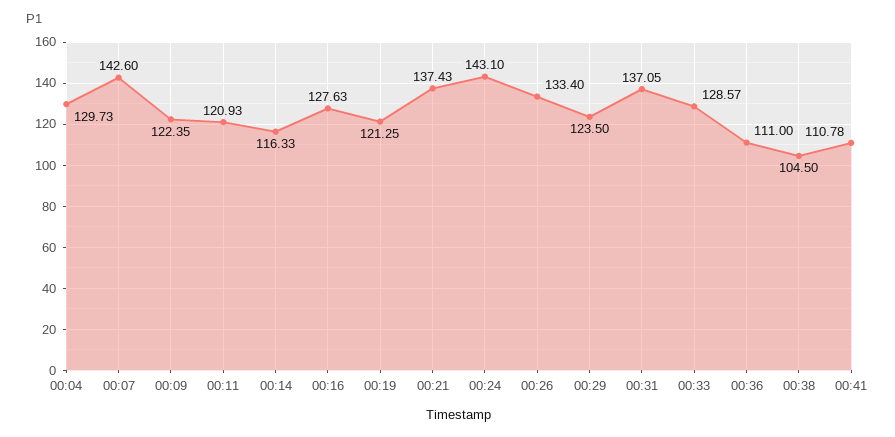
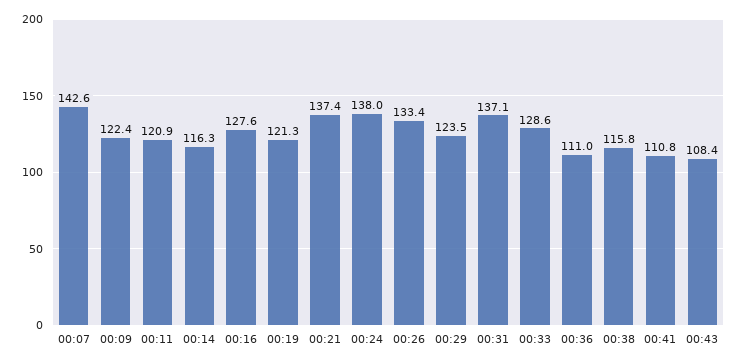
00:04: 129.73 -> none
00:24: 143.1 -> 138
00:38: 104.5 -> 115.8
00:43: none -> 108.4

